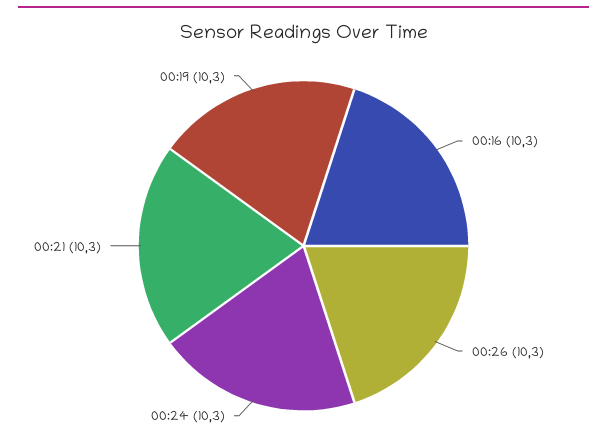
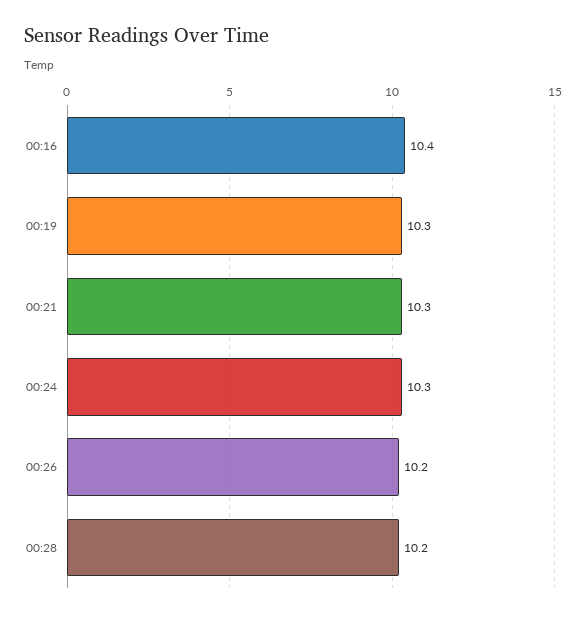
00:16: 10.3 -> 10.4
00:26: 10.3 -> 10.2
00:28: none -> 10.2

